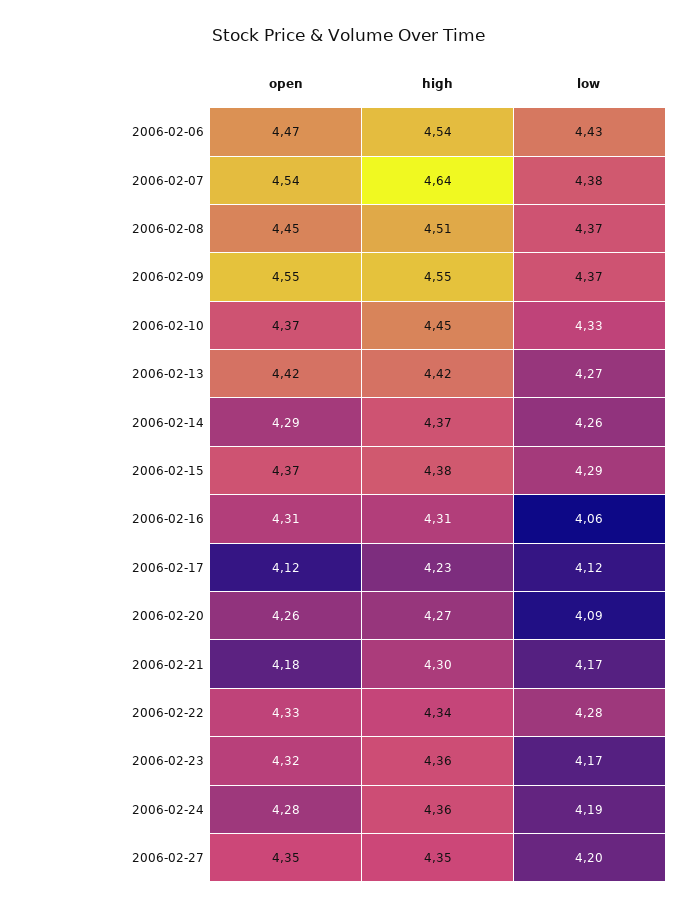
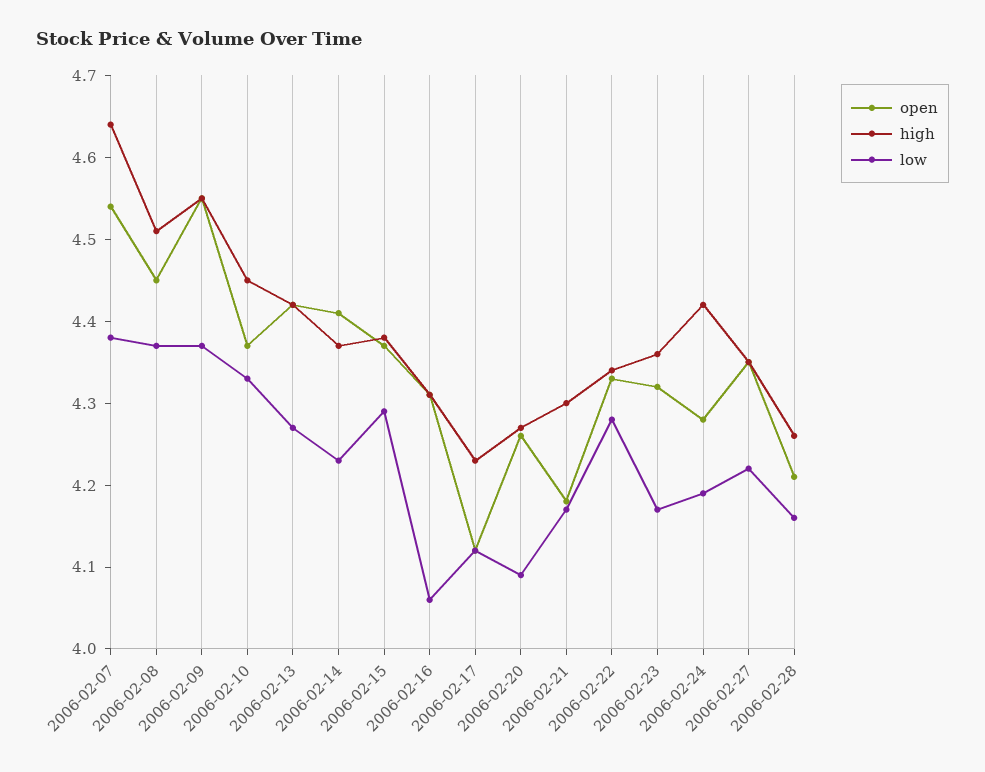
open, 2006-02-06: 4.47 -> none
high, 2006-02-06: 4.54 -> none
low, 2006-02-06: 4.43 -> none
open, 2006-02-14: 4.29 -> 4.41
low, 2006-02-14: 4.26 -> 4.23
high, 2006-02-24: 4.36 -> 4.42
low, 2006-02-27: 4.2 -> 4.22
open, 2006-02-28: none -> 4.21
high, 2006-02-28: none -> 4.26
low, 2006-02-28: none -> 4.16

